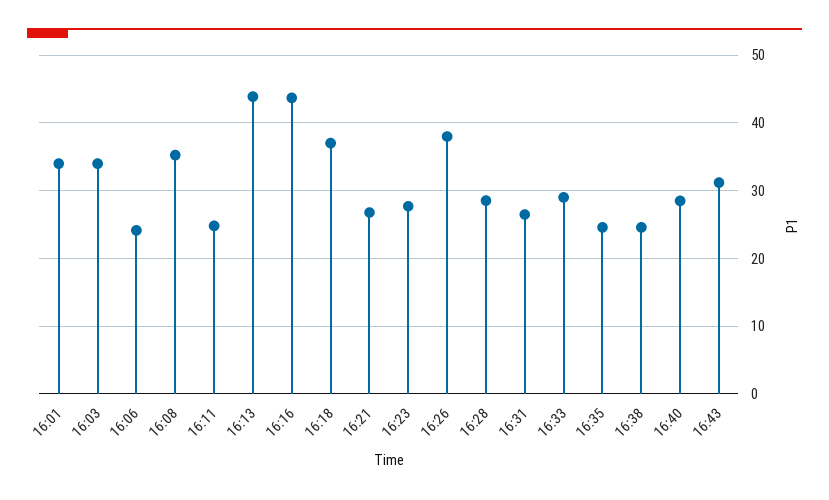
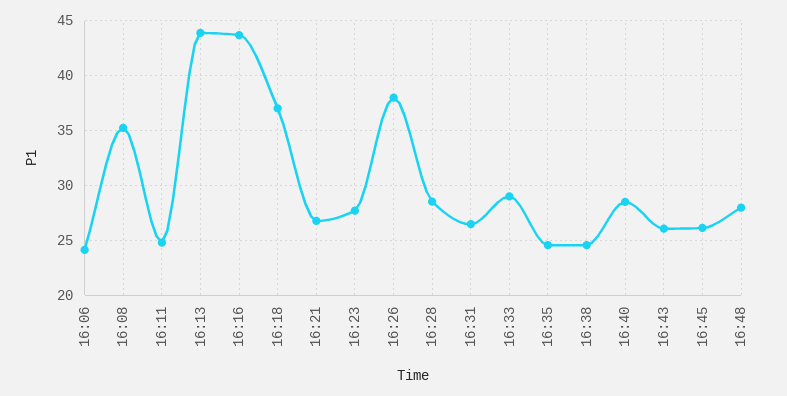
16:01: 34 -> none
16:03: 34 -> none
16:43: 31 -> 26
16:45: none -> 26
16:48: none -> 28

